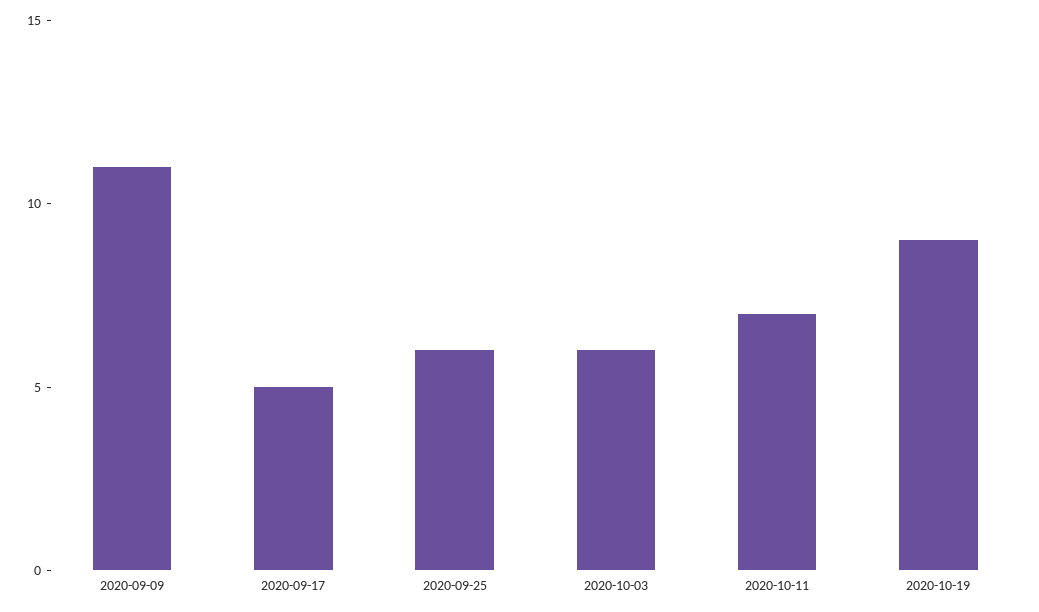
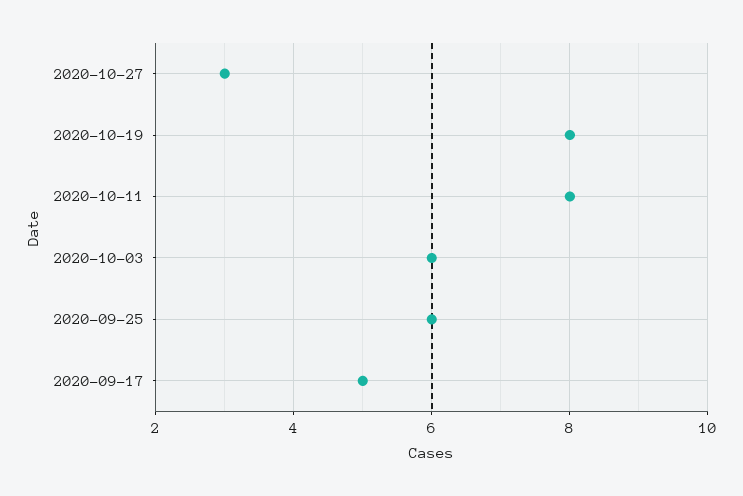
2020-09-09: 11 -> none
2020-10-11: 7 -> 8
2020-10-19: 9 -> 8
2020-10-27: none -> 3

